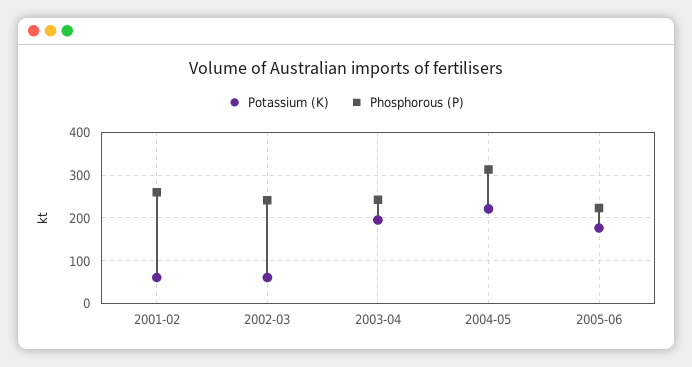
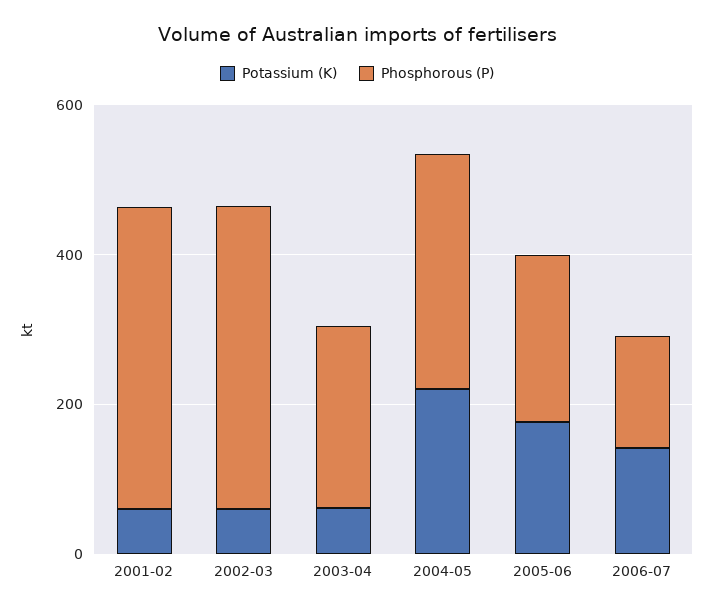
Phosphorous (P), 2001-02: 260 -> 400
Phosphorous (P), 2002-03: 240 -> 400
Potassium (K), 2003-04: 200 -> 50
Potassium (K), 2006-07: none -> 150
Phosphorous (P), 2006-07: none -> 150

